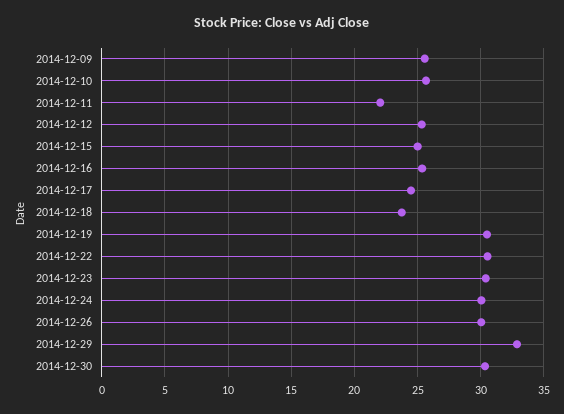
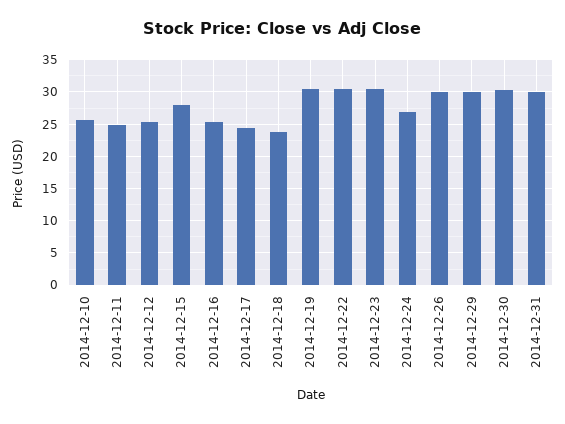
2014-12-09: 25.5 -> none
2014-12-11: 22 -> 25
2014-12-15: 25 -> 28
2014-12-24: 30 -> 27
2014-12-29: 33 -> 30
2014-12-31: none -> 30

